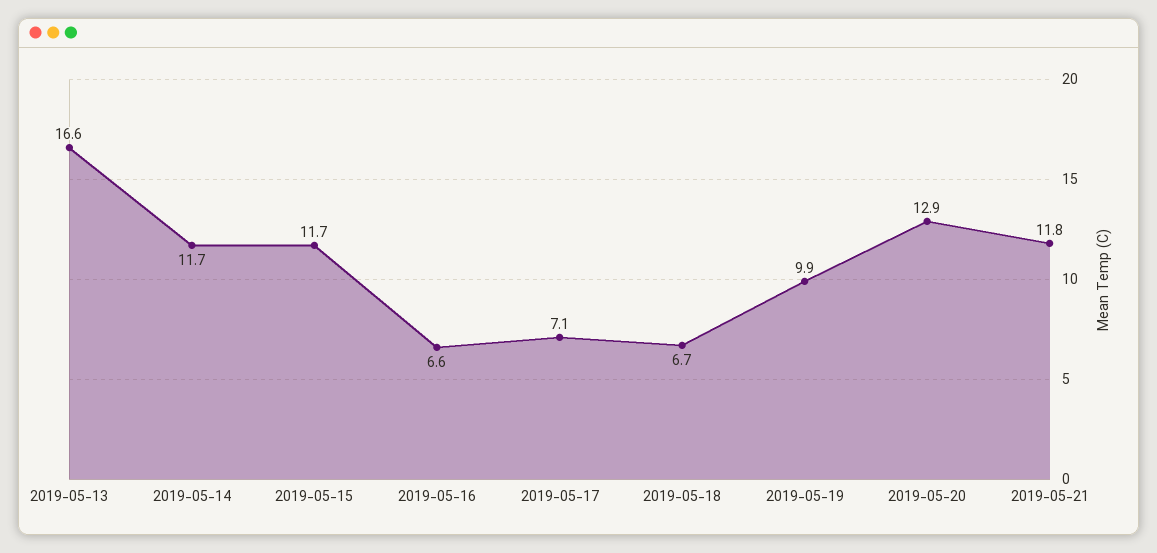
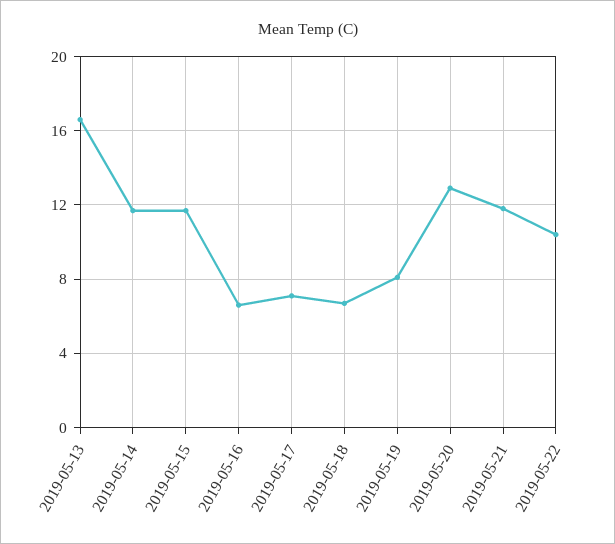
2019-05-19: 9.9 -> 8
2019-05-22: none -> 10.5

